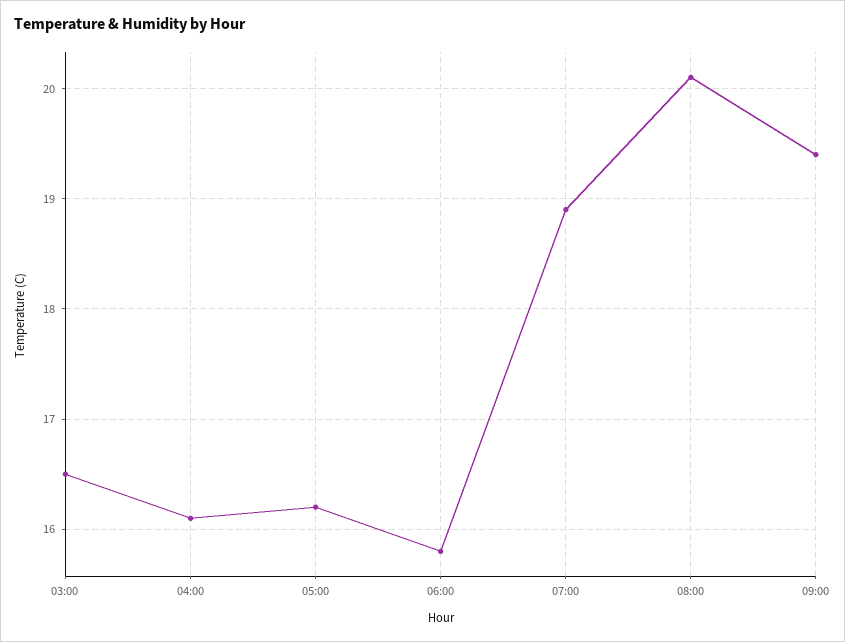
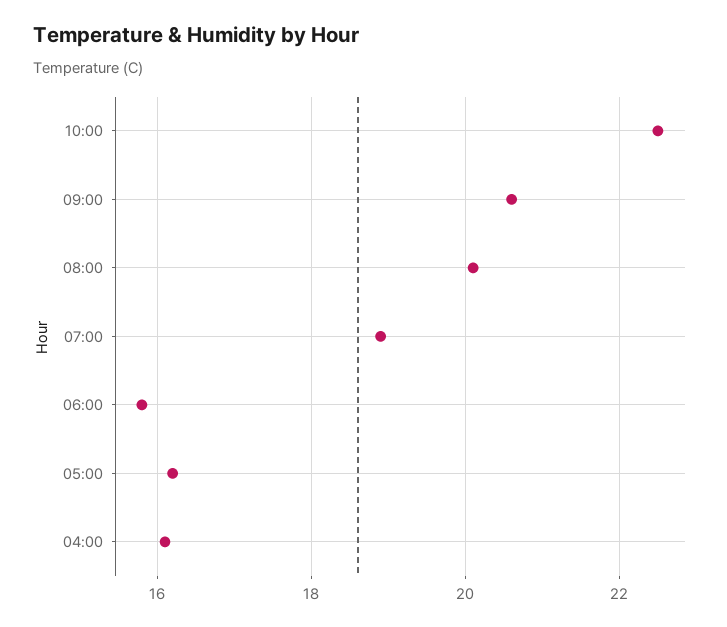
03:00: 16.5 -> none
09:00: 19.4 -> 20.5
10:00: none -> 22.5

